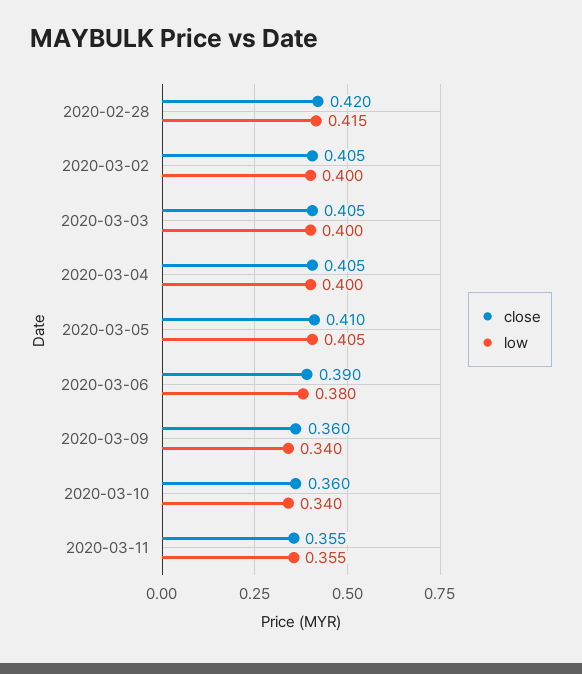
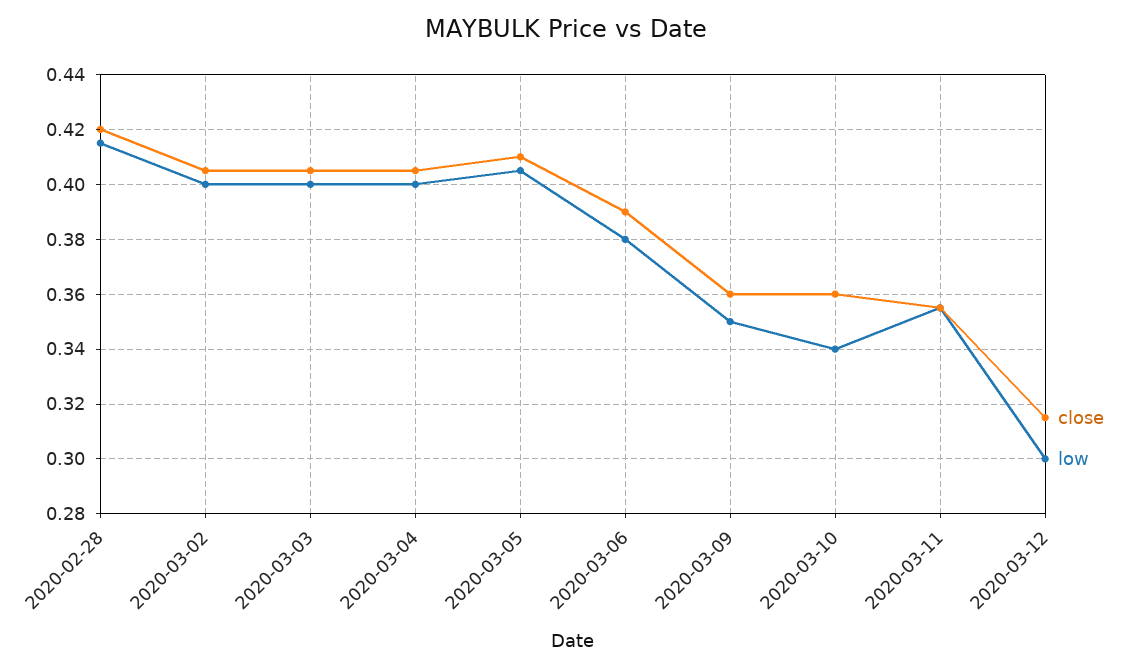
low, 2020-03-09: 0.34 -> 0.35
close, 2020-03-12: none -> 0.315
low, 2020-03-12: none -> 0.3

